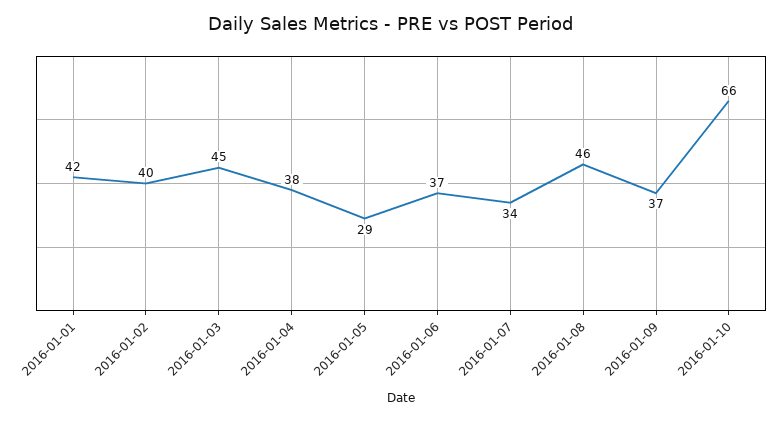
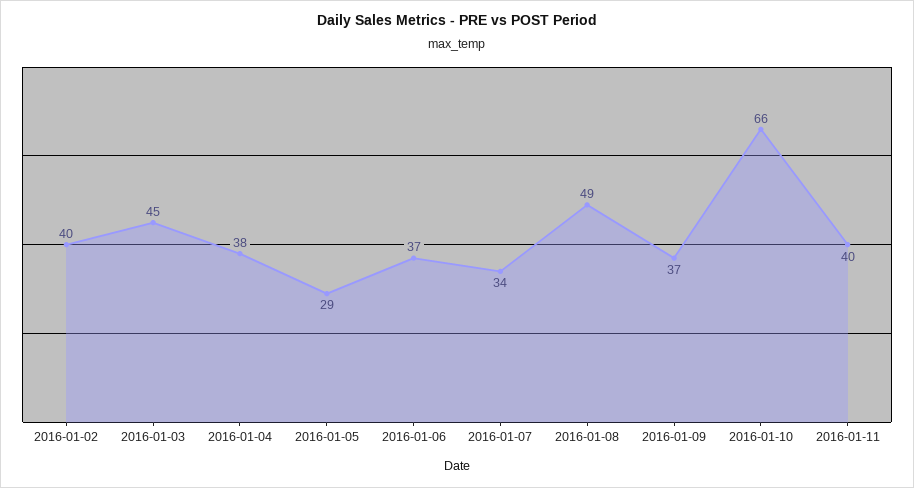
2016-01-01: 42 -> none
2016-01-08: 46 -> 49
2016-01-11: none -> 40

